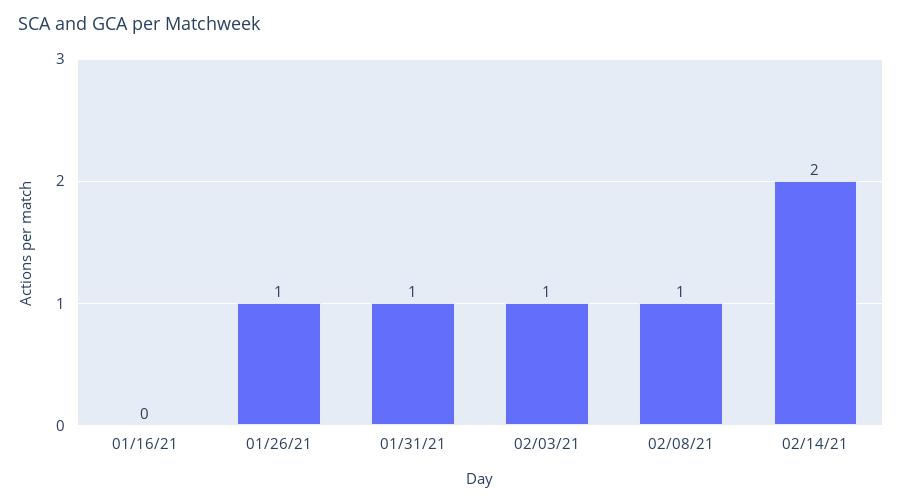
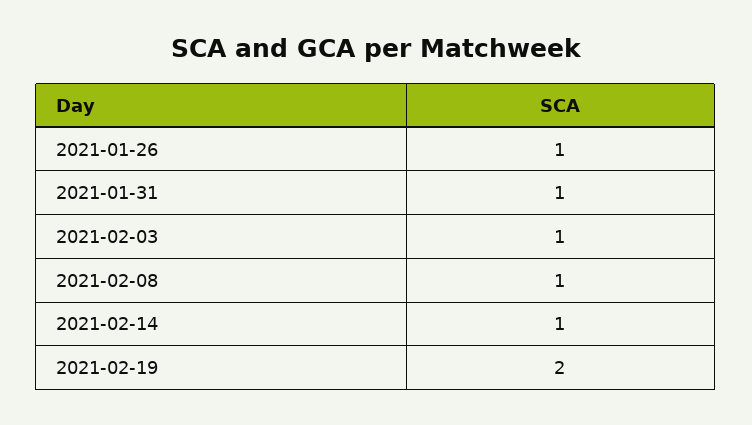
01/16/21: 0 -> none
02/14/21: 2 -> 1
2021-02-19: none -> 2

